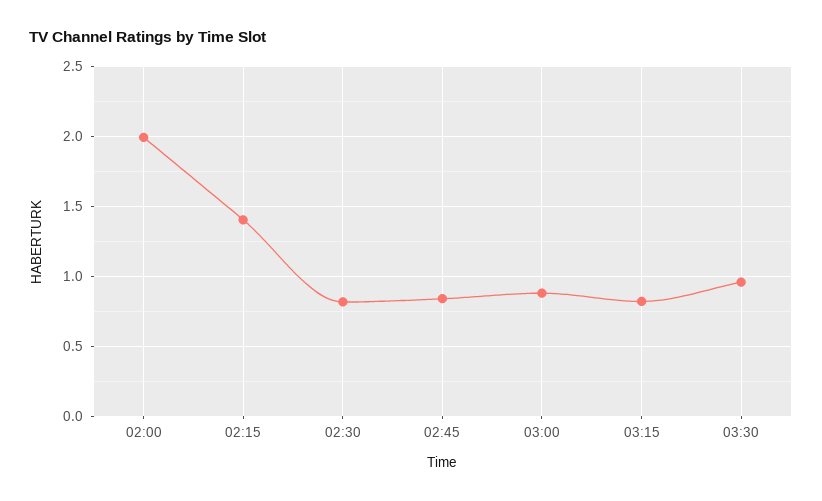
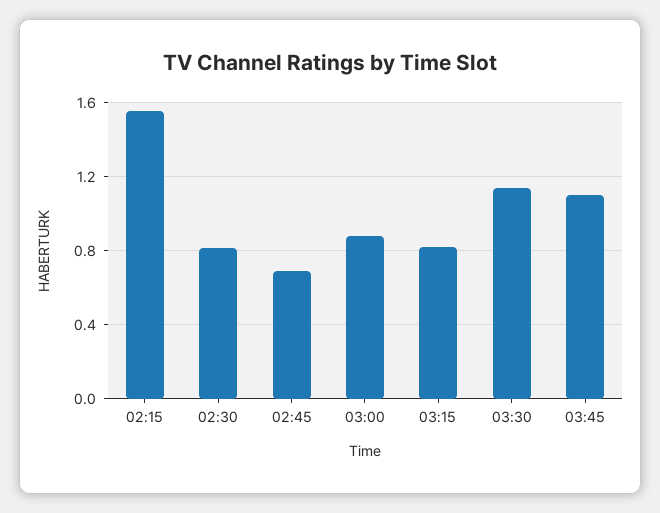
02:00: 2 -> none
02:15: 1.4 -> 1.55
02:45: 0.85 -> 0.7
03:30: 0.95 -> 1.15
03:45: none -> 1.1

